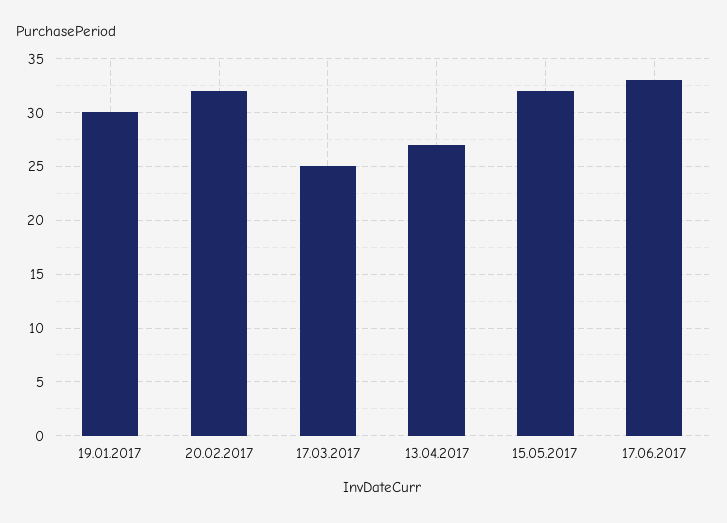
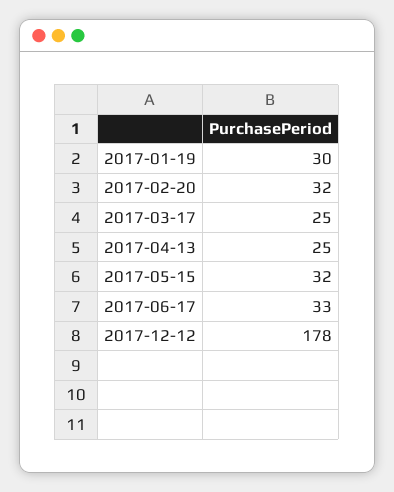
13.04.2017: 27 -> 25
2017-12-12: none -> 178

